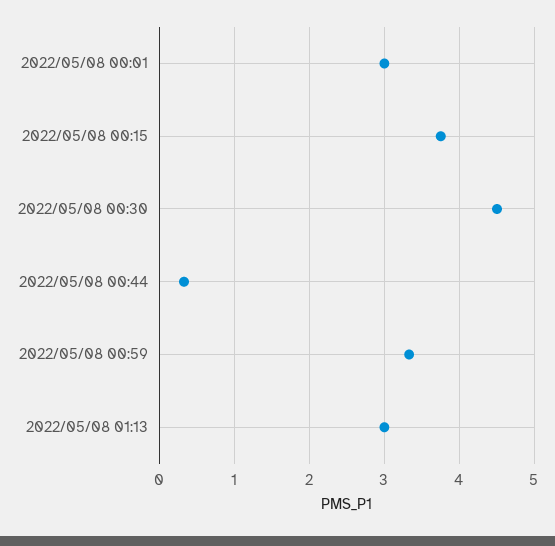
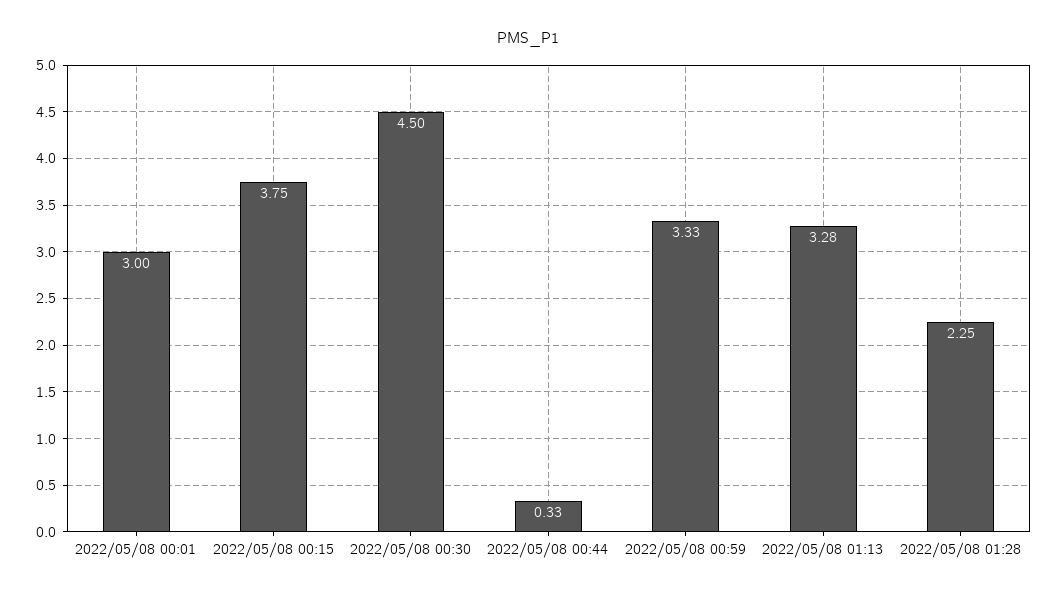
2022/05/08 01:13: 3 -> 3.28
2022/05/08 01:28: none -> 2.25

